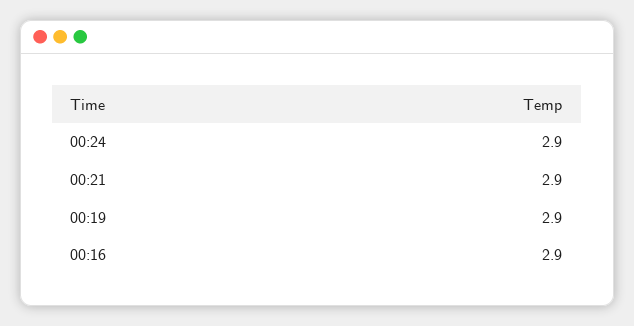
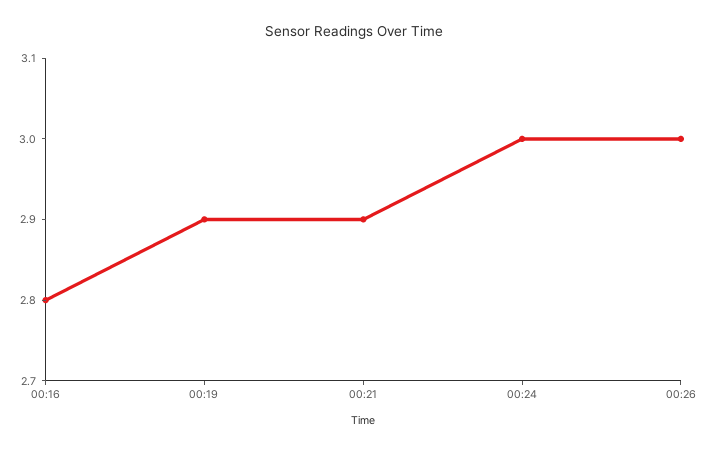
00:24: 2.9 -> 3
00:16: 2.9 -> 2.8
00:26: none -> 3

